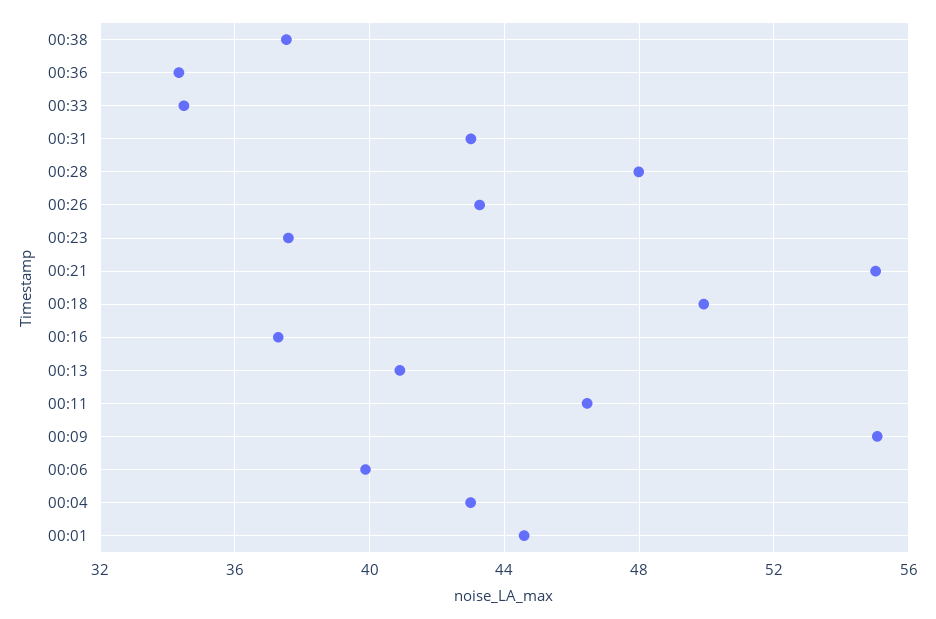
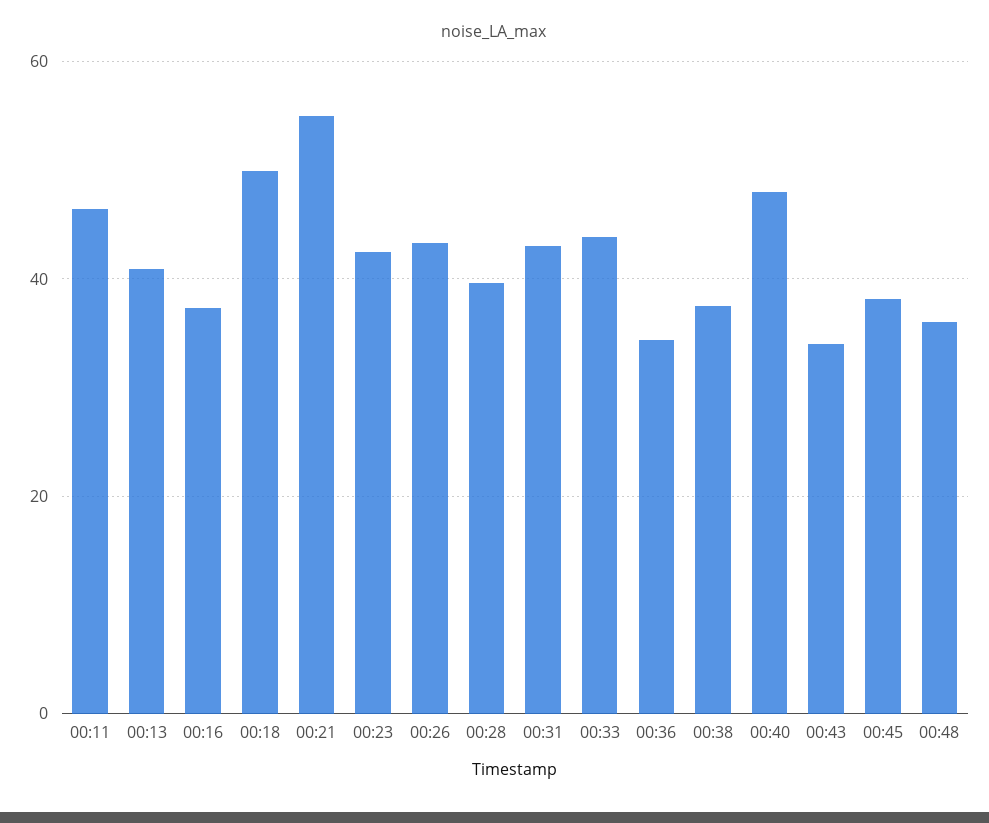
00:33: 34.5 -> 44
00:28: 48 -> 40
00:23: 37.5 -> 42
00:09: 55 -> none
00:06: 40 -> none
00:04: 43 -> none
00:01: 44.5 -> none
00:40: none -> 48
00:43: none -> 34
00:45: none -> 38
00:48: none -> 36

